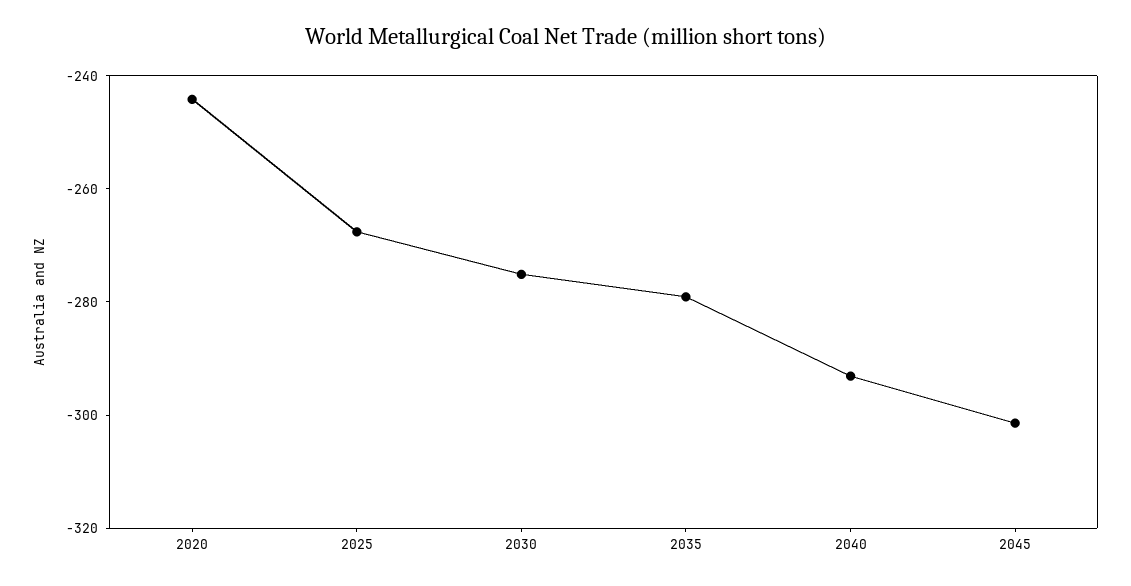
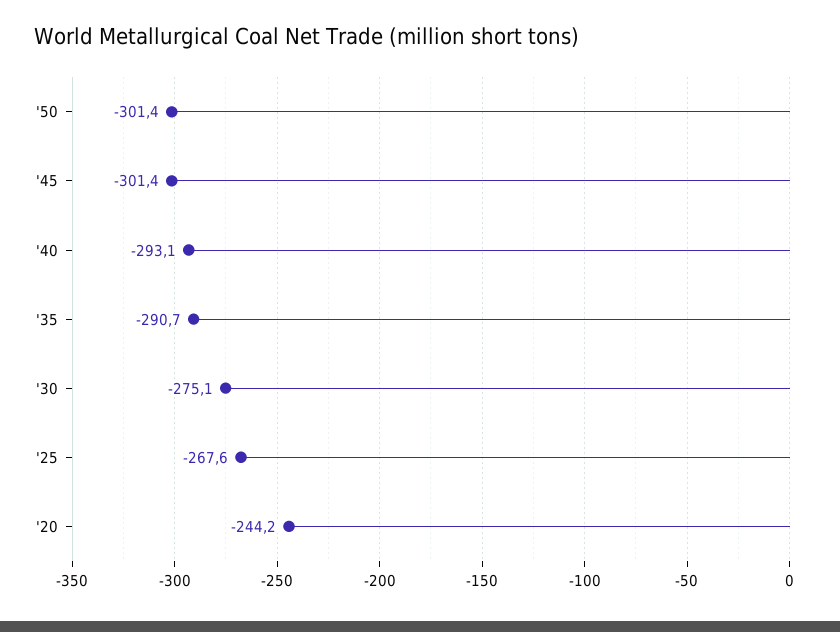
2035: -280 -> -290.7
'50: none -> -301.4

